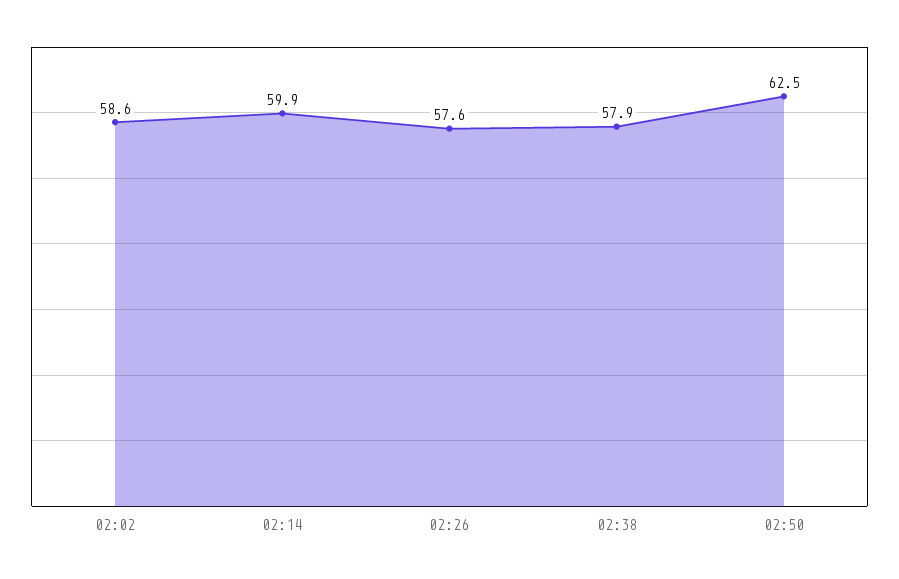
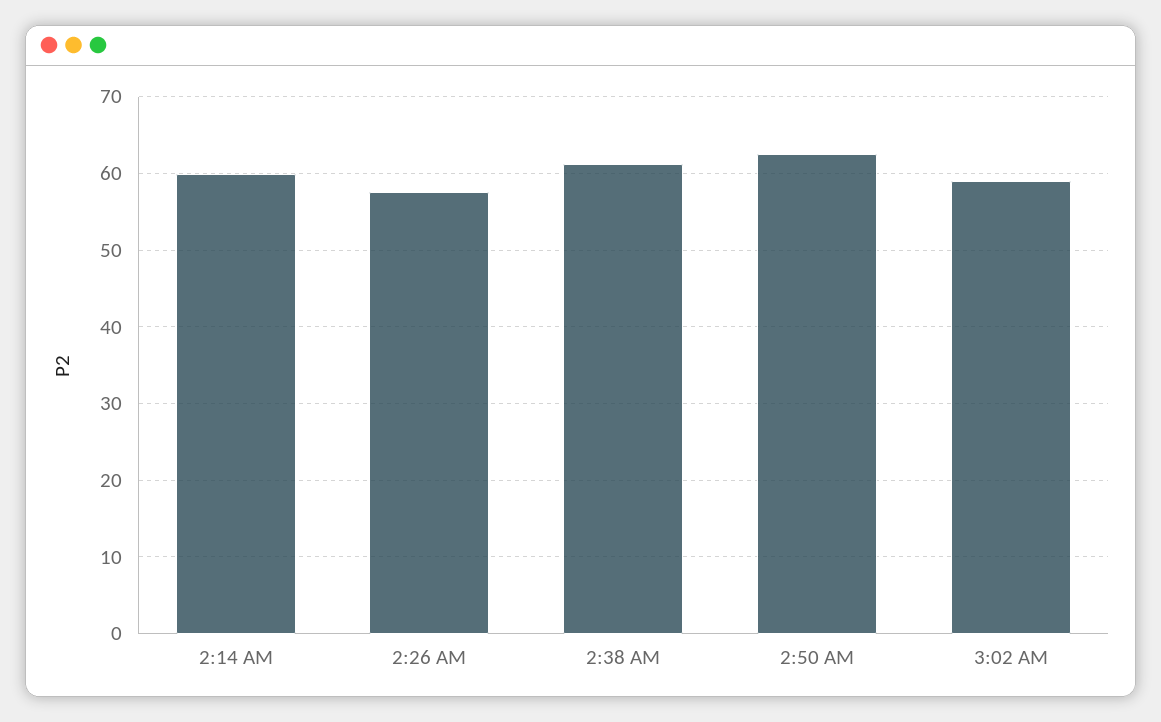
02:02: 58.6 -> none
02:38: 57.9 -> 61
3:02 AM: none -> 59

